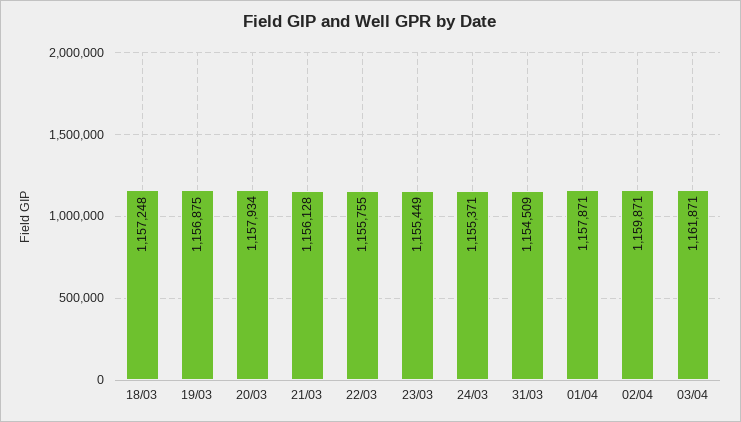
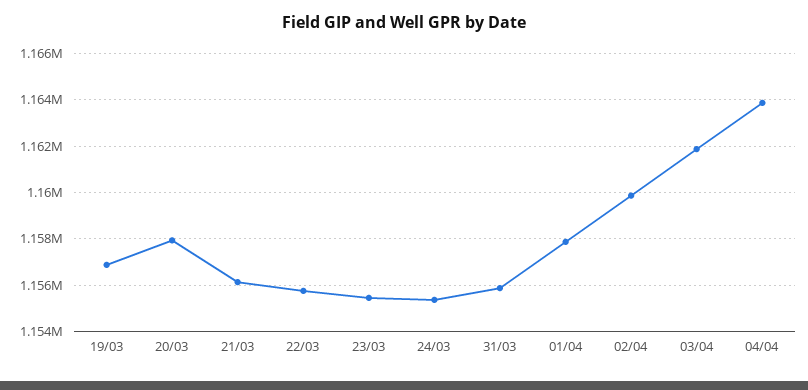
18/03: 1157248 -> none
31/03: 1154509 -> 1156000
04/04: none -> 1164000

